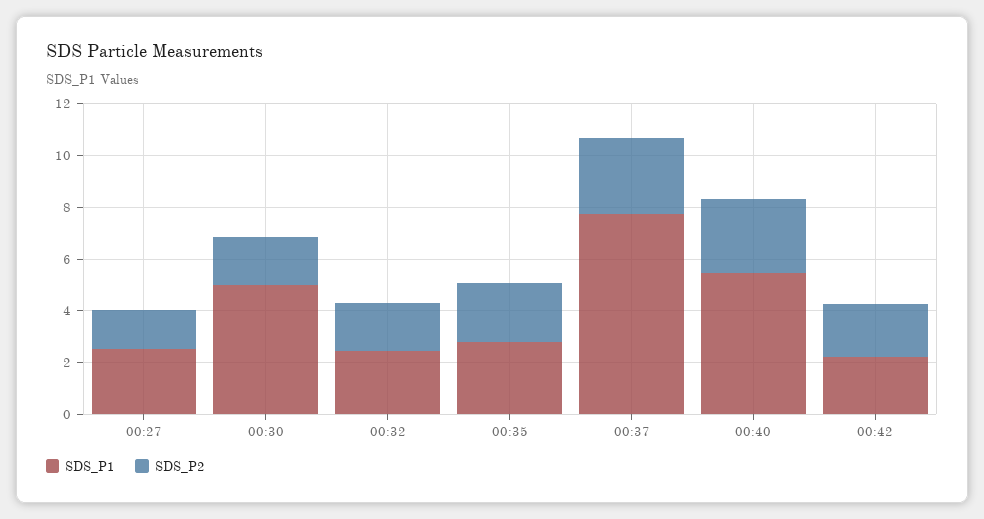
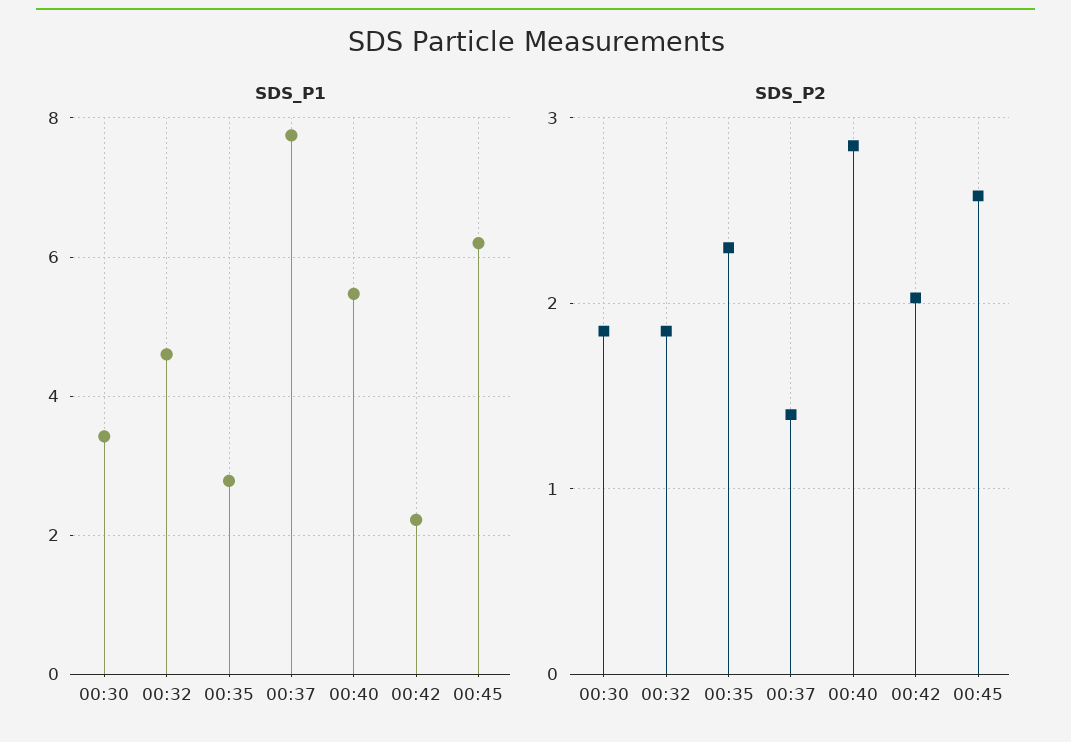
SDS_P1, 00:27: 2.5 -> none
SDS_P2, 00:27: 1.5 -> none
SDS_P1, 00:30: 5 -> 3.4
SDS_P1, 00:32: 2.5 -> 4.6
SDS_P2, 00:37: 3 -> 1.4
SDS_P1, 00:45: none -> 6.2
SDS_P2, 00:45: none -> 2.6

